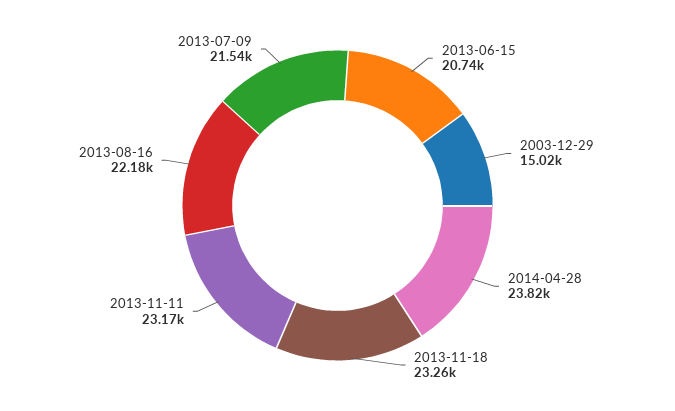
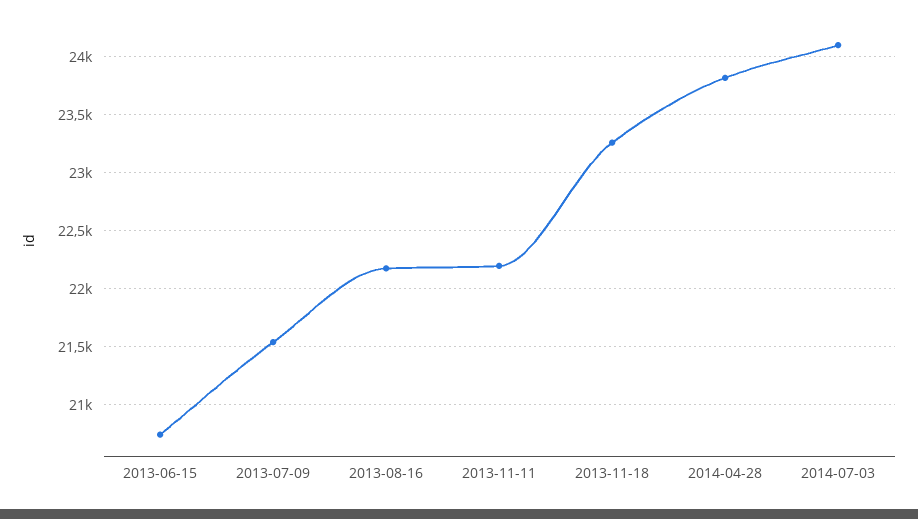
2003-12-29: 15020 -> none
2013-11-11: 23170 -> 22200
2014-07-03: none -> 24100

